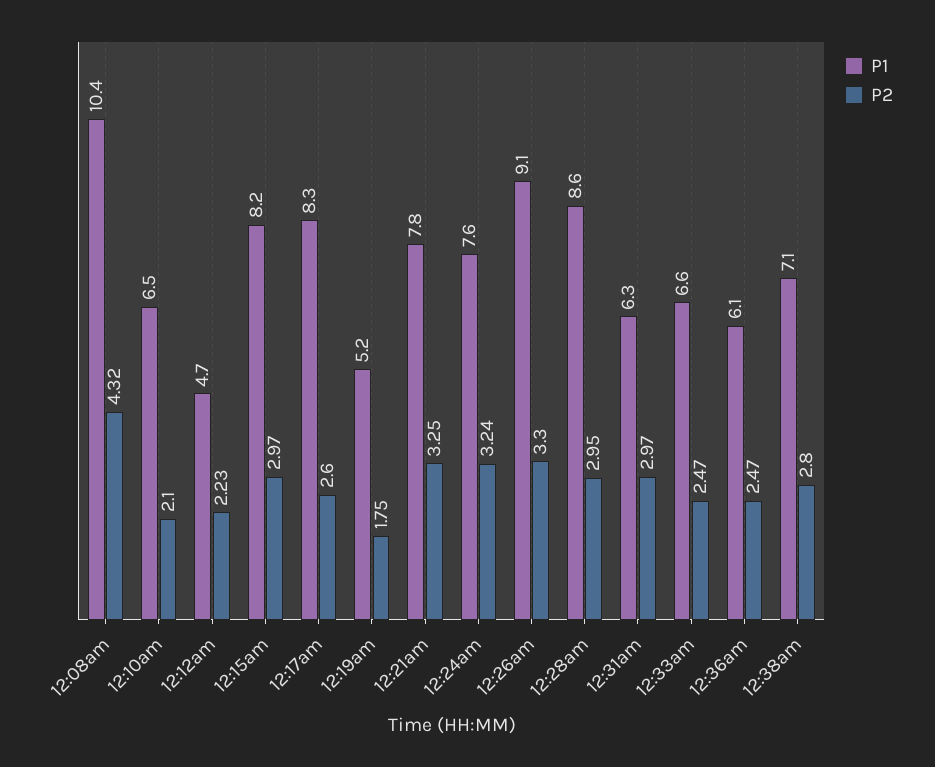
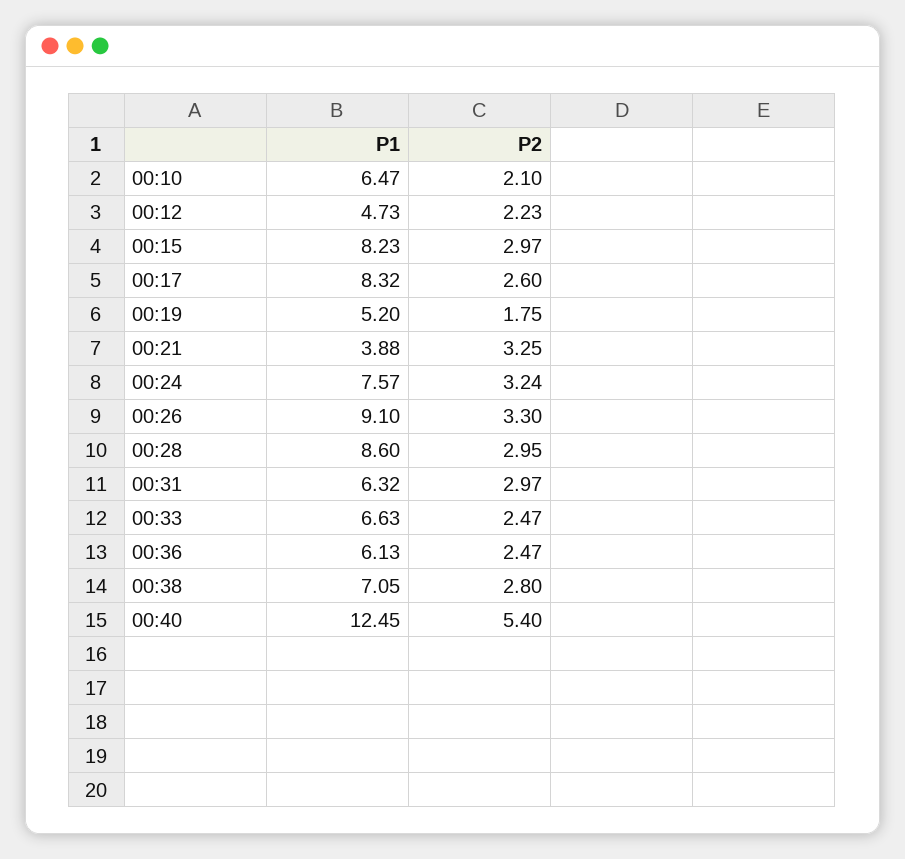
P1, 12:08am: 10.4 -> none
P2, 12:08am: 4.32 -> none
P1, 12:21am: 7.8 -> 3.88
P1, 00:40: none -> 12.45
P2, 00:40: none -> 5.4

